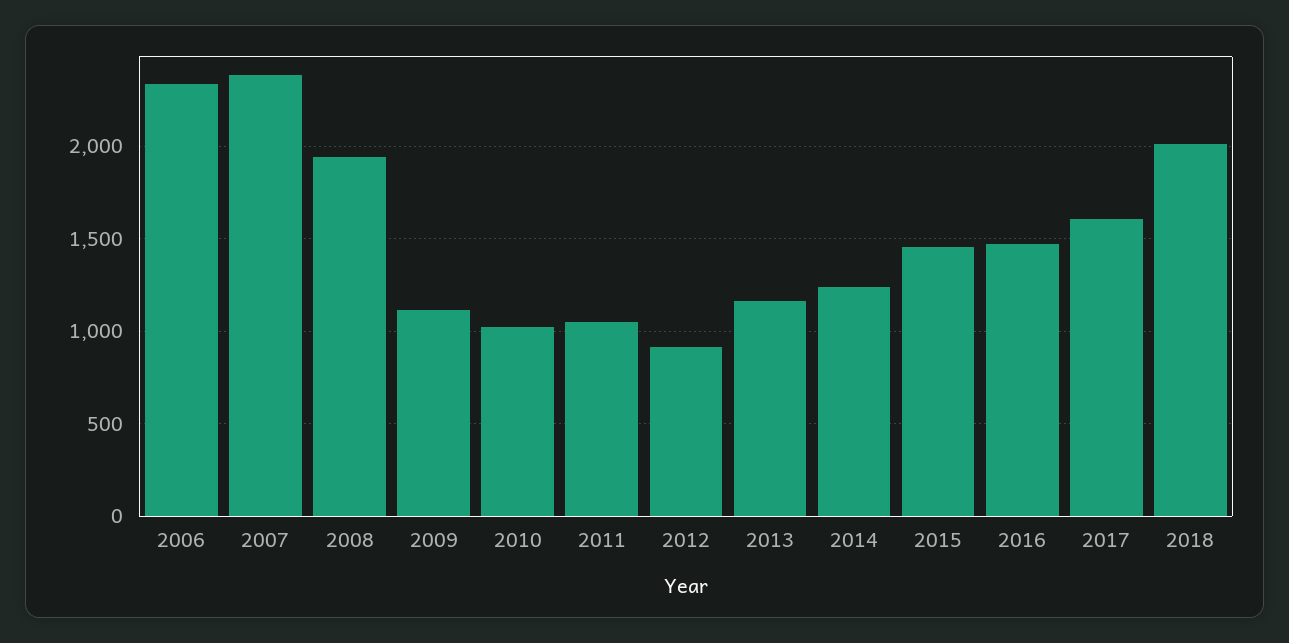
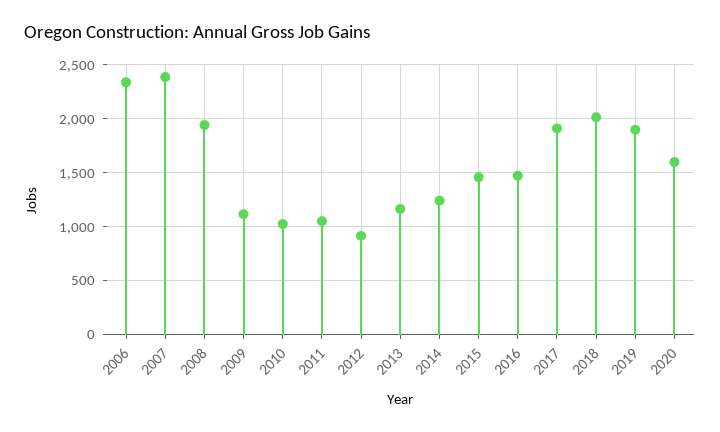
2017: 1600 -> 1900
2019: none -> 1900
2020: none -> 1600

